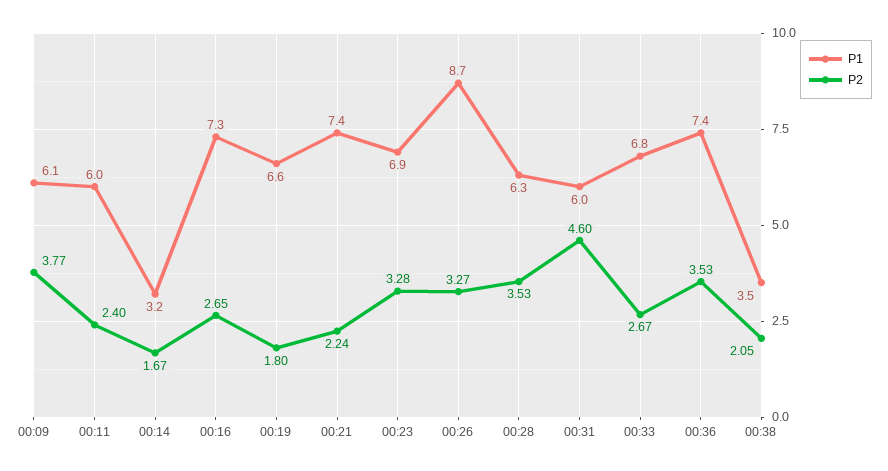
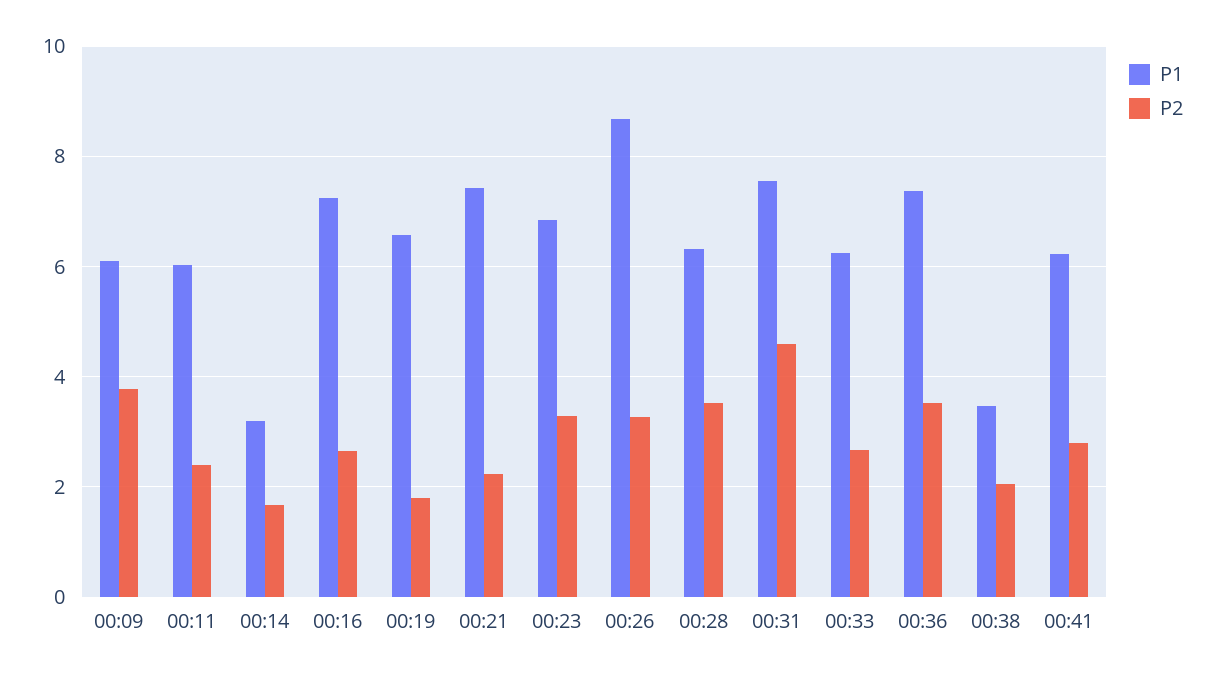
P1, 00:31: 6 -> 7.6
P1, 00:33: 6.8 -> 6.2
P1, 00:41: none -> 6.2
P2, 00:41: none -> 2.8

